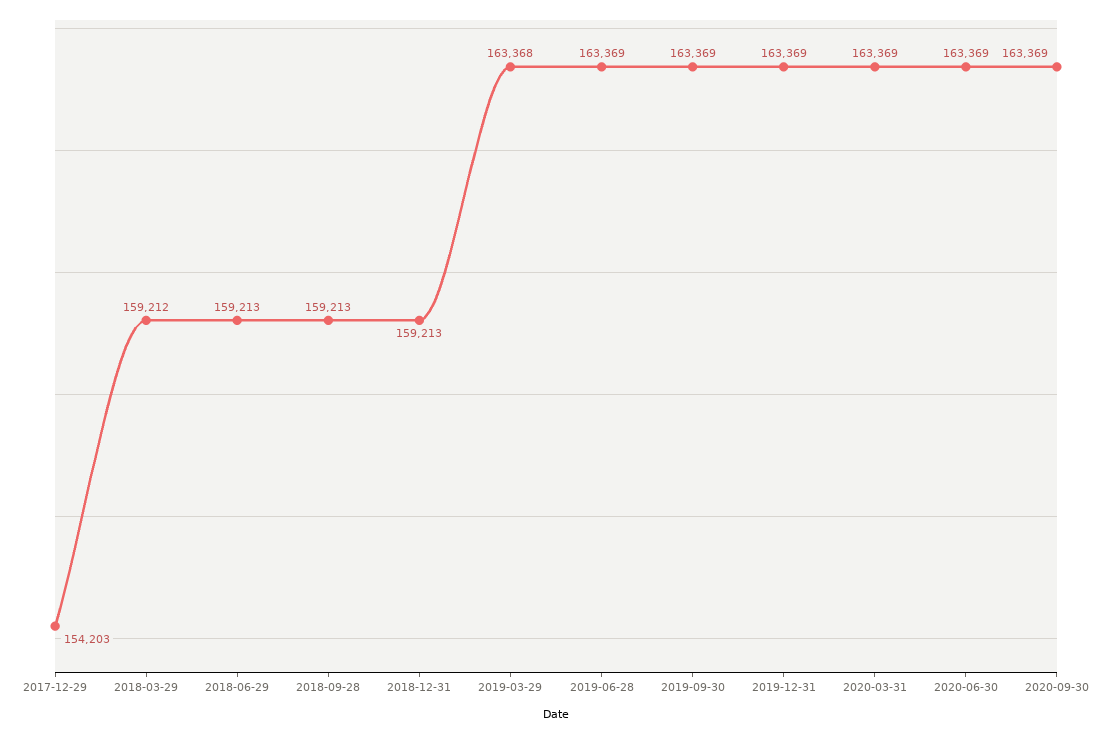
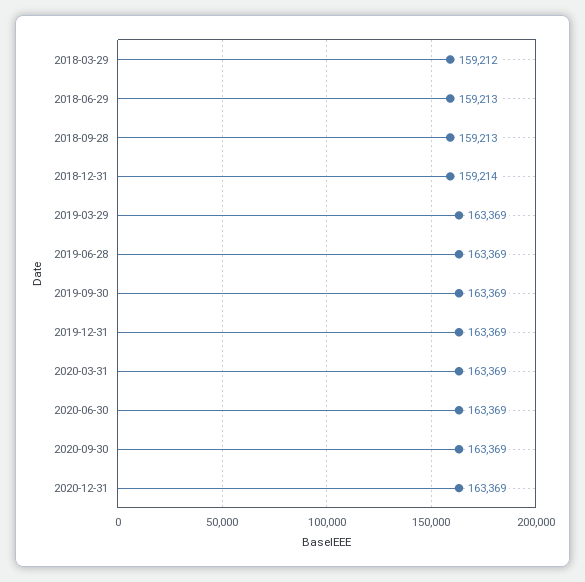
2017-12-29: 154203 -> none
2018-12-31: 159213 -> 159214
2019-03-29: 163368 -> 163369
2020-12-31: none -> 163369

